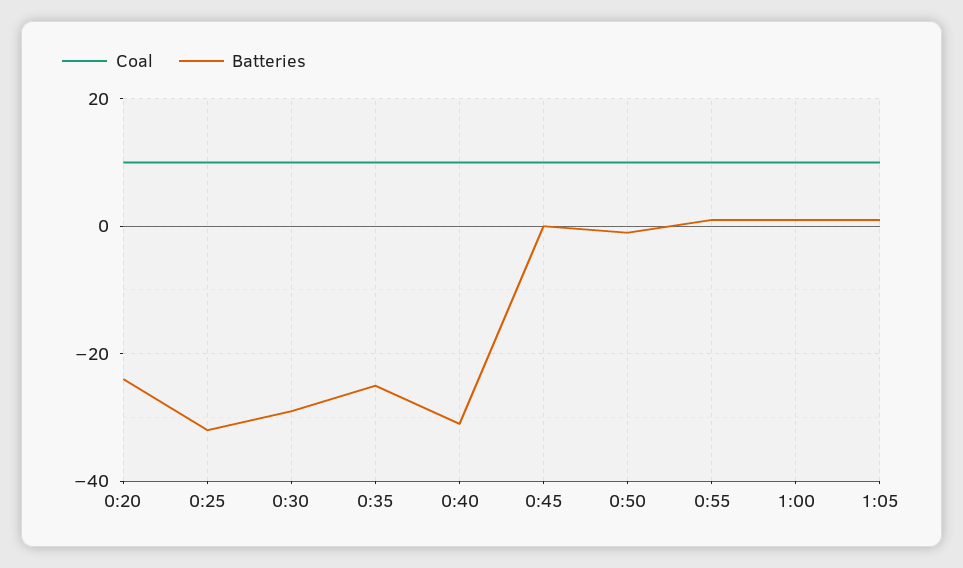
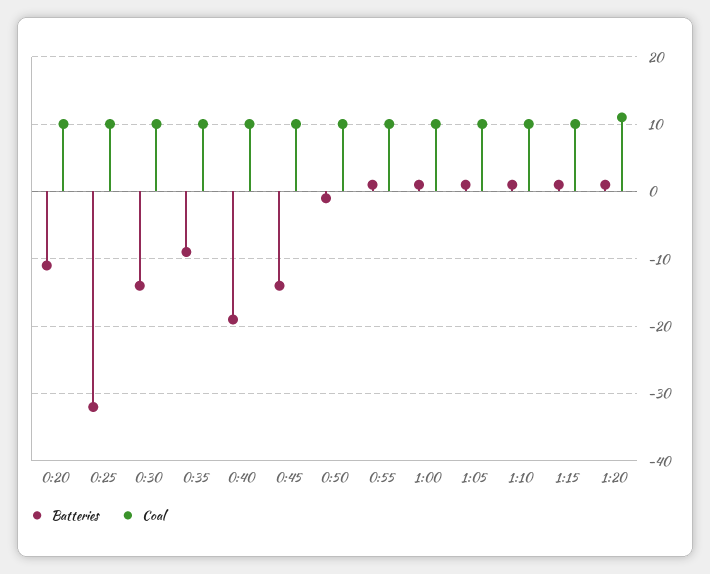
Batteries, 0:20: -25 -> -11
Batteries, 0:30: -30 -> -14
Batteries, 0:35: -25 -> -9
Batteries, 0:40: -30 -> -19
Batteries, 0:45: 0 -> -14
Batteries, 1:10: none -> 1
Coal, 1:10: none -> 10
Batteries, 1:15: none -> 1
Coal, 1:15: none -> 10
Batteries, 1:20: none -> 1
Coal, 1:20: none -> 11

